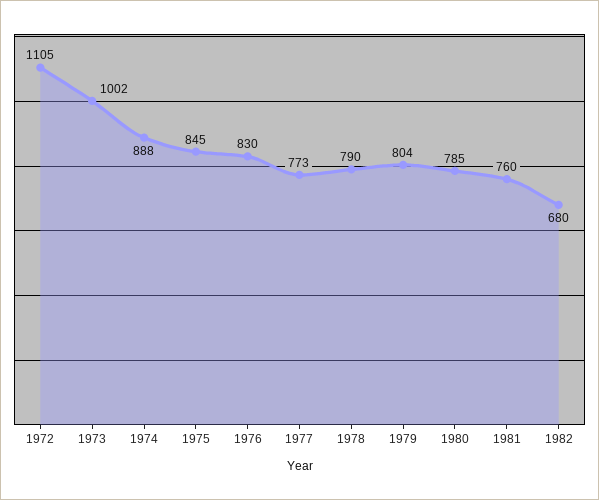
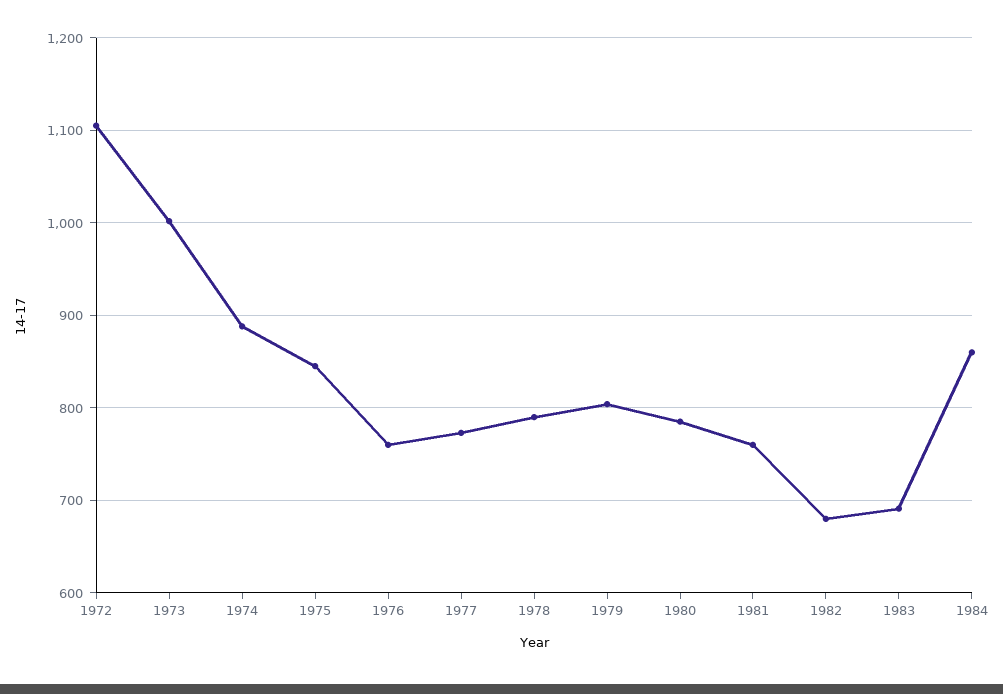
1976: 830 -> 760
1983: none -> 690
1984: none -> 860

